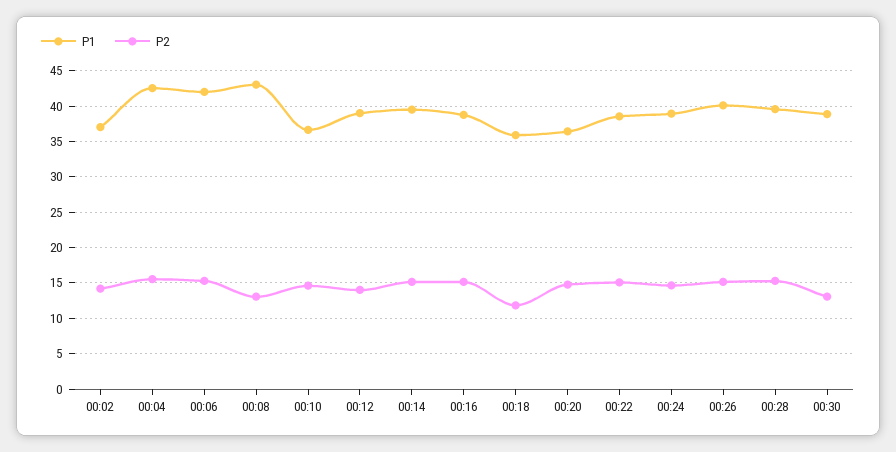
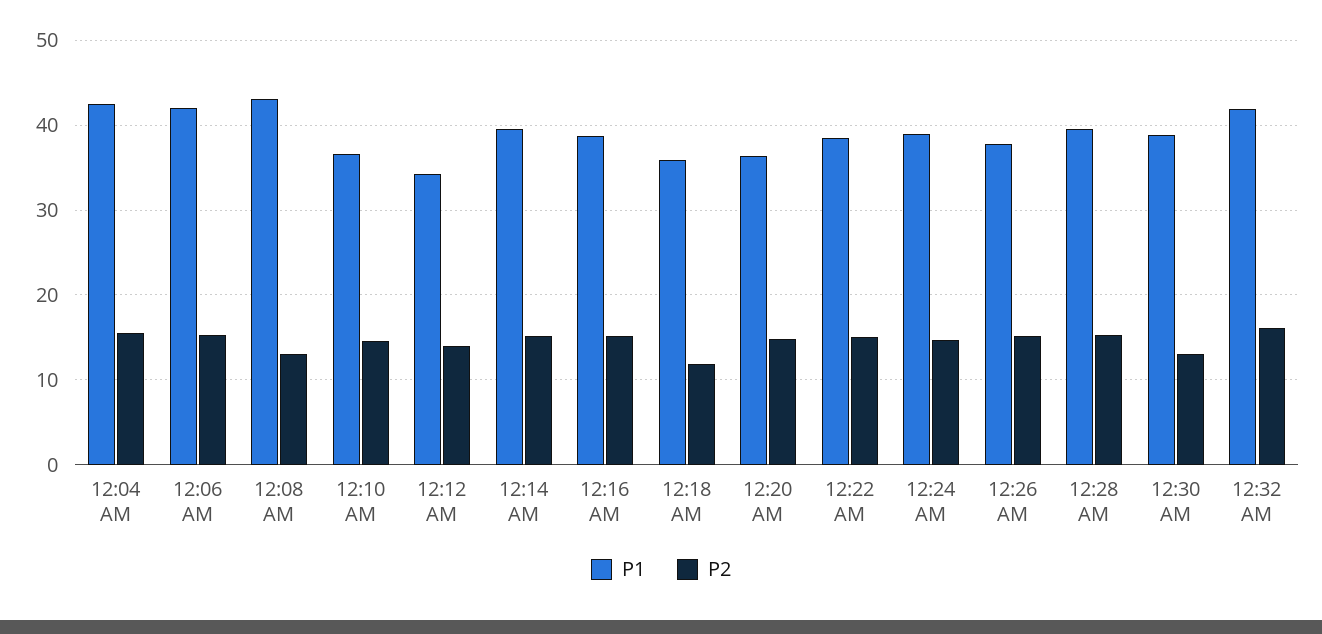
P1, 00:02: 37 -> none
P2, 00:02: 14 -> none
P1, 00:12: 39 -> 34
P1, 00:26: 40 -> 38
P1, 12:32 AM: none -> 42
P2, 12:32 AM: none -> 16

